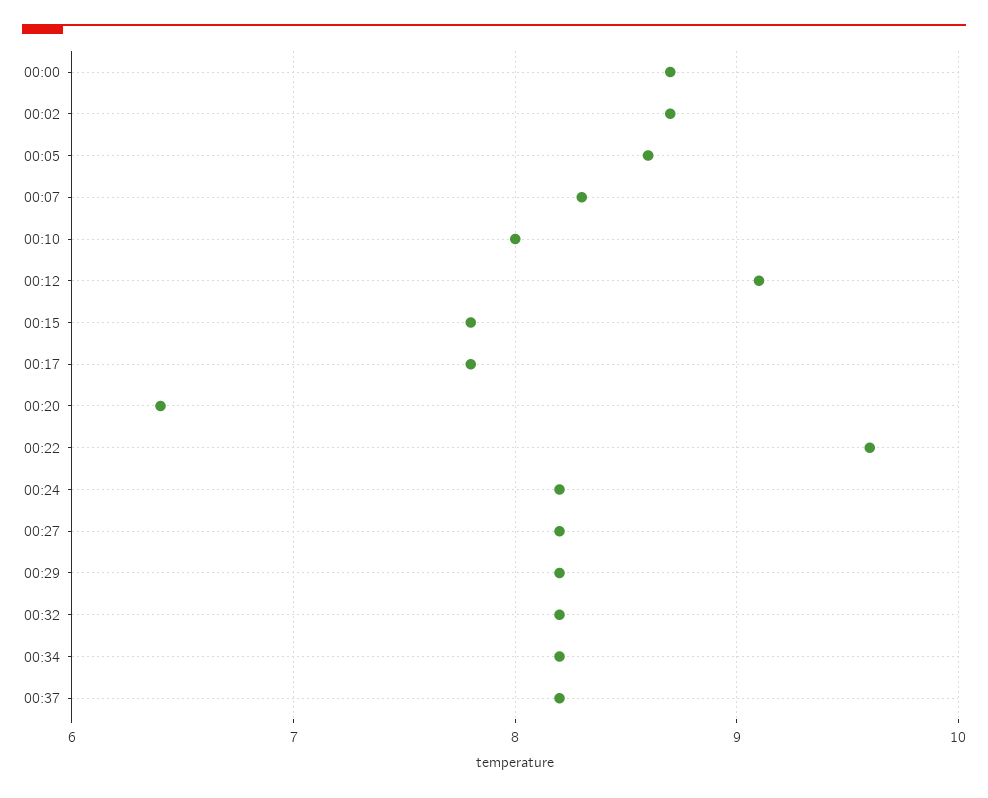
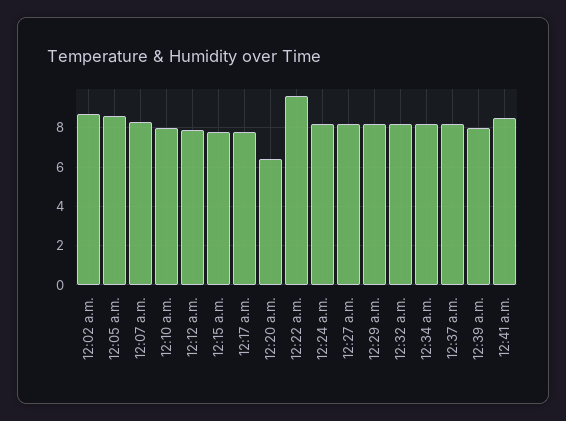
00:00: 8.7 -> none
00:12: 9.1 -> 8
12:39 a.m.: none -> 8
12:41 a.m.: none -> 8.5

